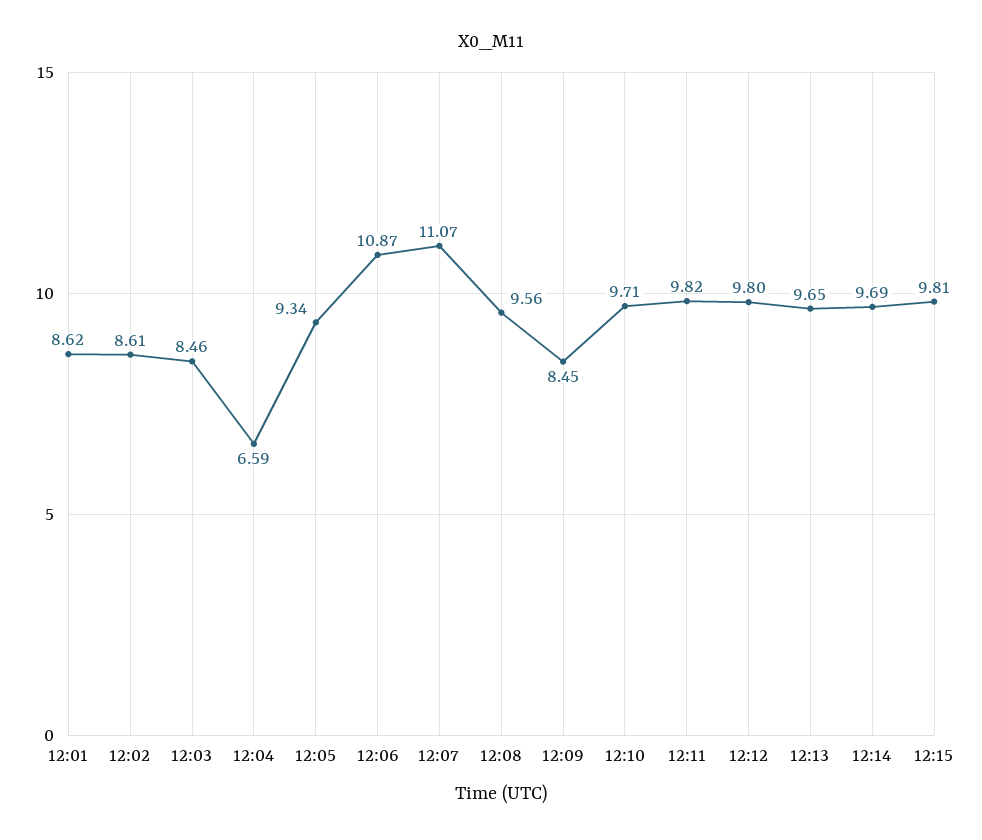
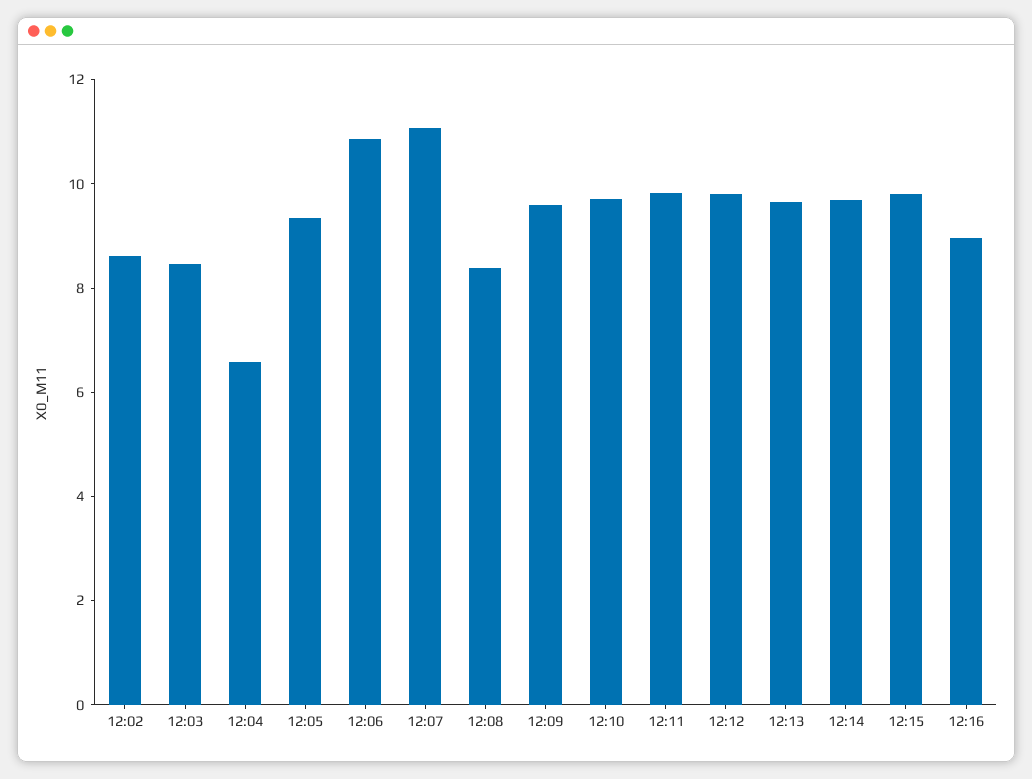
12:01: 8.62 -> none
12:08: 9.56 -> 8.5
12:09: 8.45 -> 9.5
12:16: none -> 9

